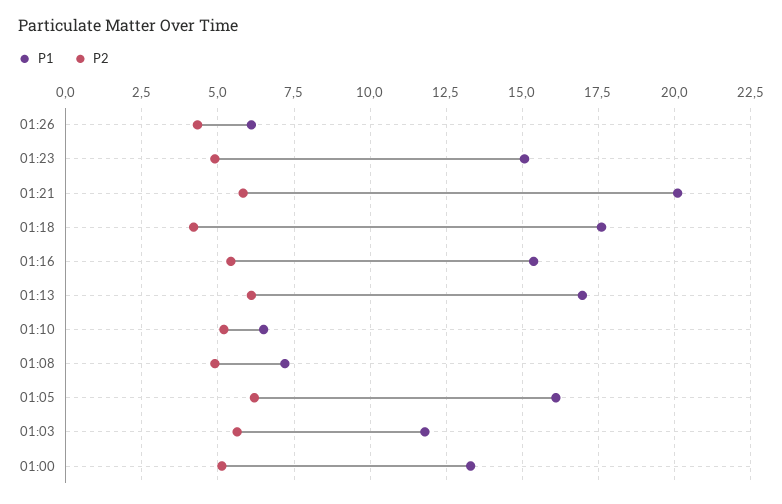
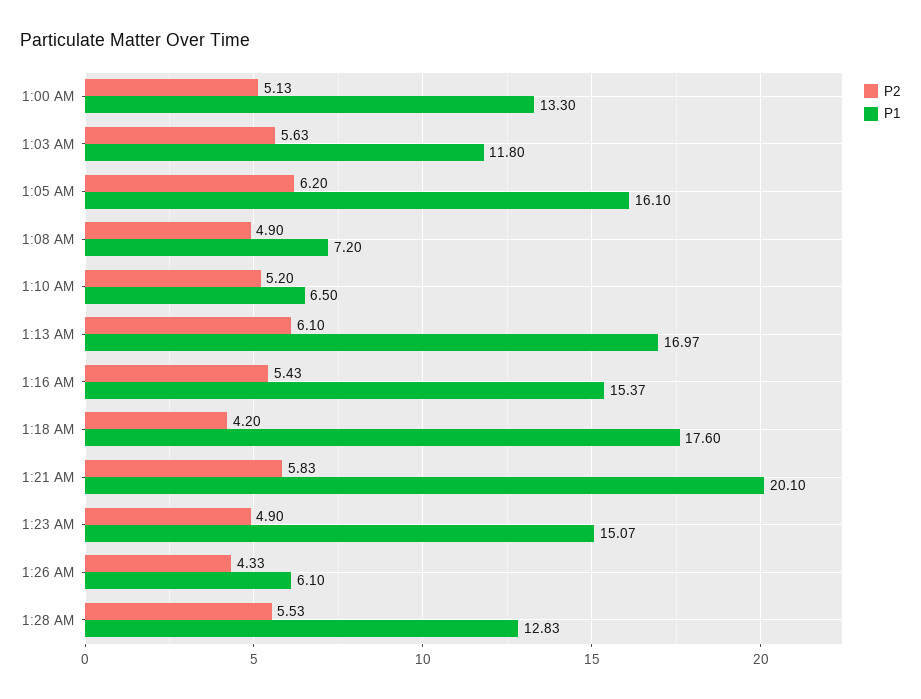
P2, 1:28 AM: none -> 5.53
P1, 1:28 AM: none -> 12.83

